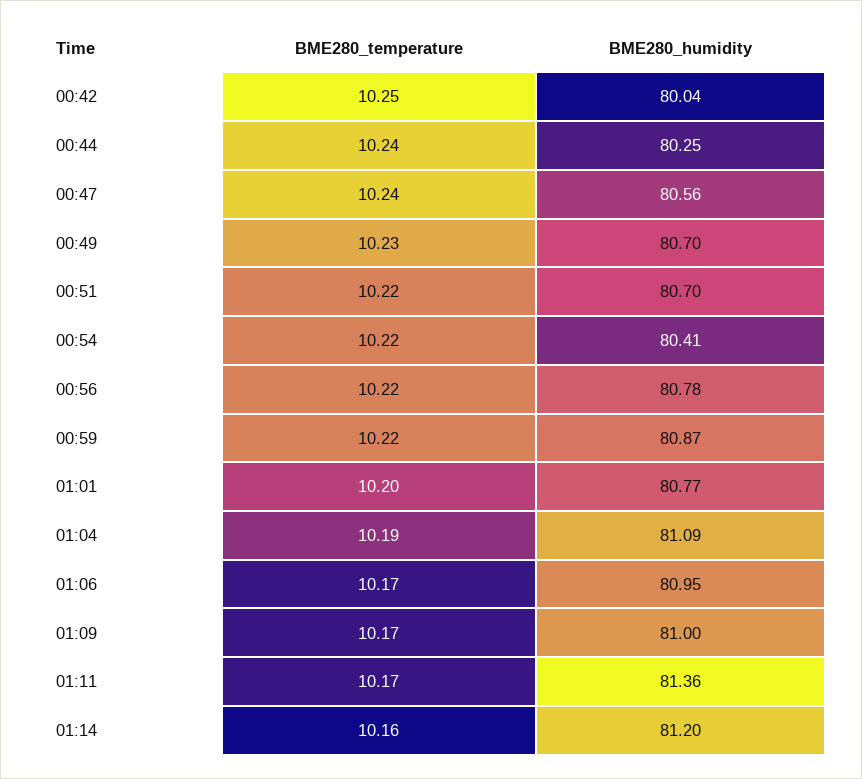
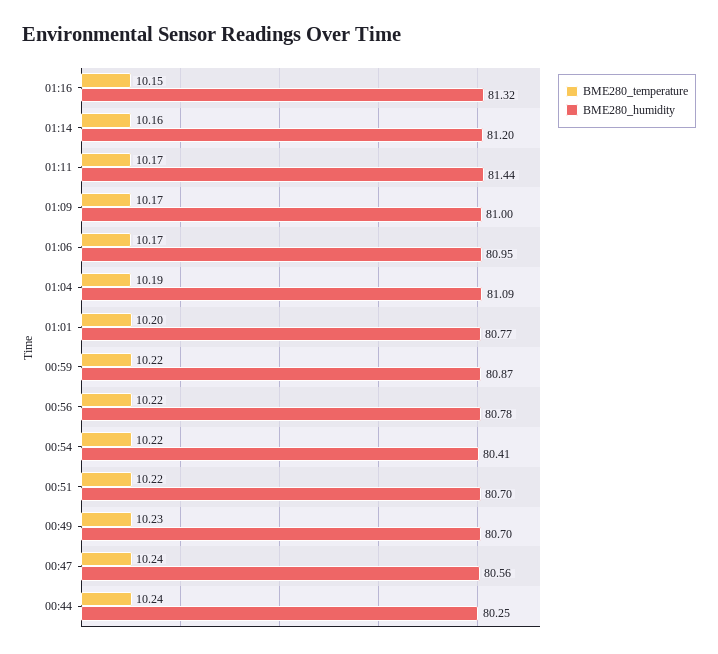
BME280_temperature, 00:42: 10.25 -> none
BME280_humidity, 00:42: 80.04 -> none
BME280_humidity, 01:11: 81.36 -> 81.44
BME280_temperature, 01:16: none -> 10.15
BME280_humidity, 01:16: none -> 81.32

